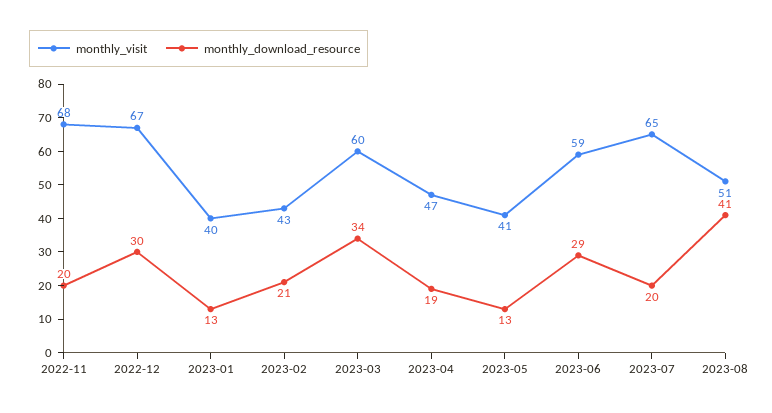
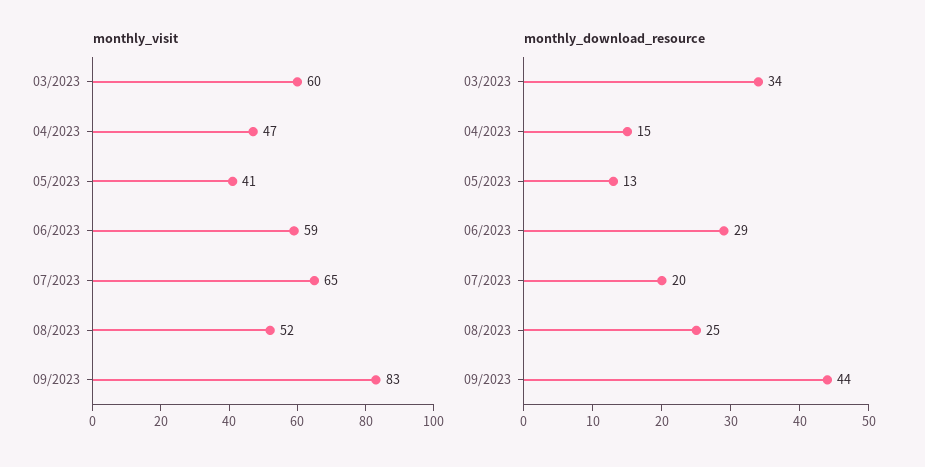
monthly_visit, 2022-11: 68 -> none
monthly_download_resource, 2022-11: 20 -> none
monthly_visit, 2022-12: 67 -> none
monthly_download_resource, 2022-12: 30 -> none
monthly_visit, 2023-01: 40 -> none
monthly_download_resource, 2023-01: 13 -> none
monthly_visit, 2023-02: 43 -> none
monthly_download_resource, 2023-02: 21 -> none
monthly_download_resource, 2023-04: 19 -> 15
monthly_visit, 2023-08: 51 -> 52
monthly_download_resource, 2023-08: 41 -> 25
monthly_visit, 09/2023: none -> 83
monthly_download_resource, 09/2023: none -> 44

